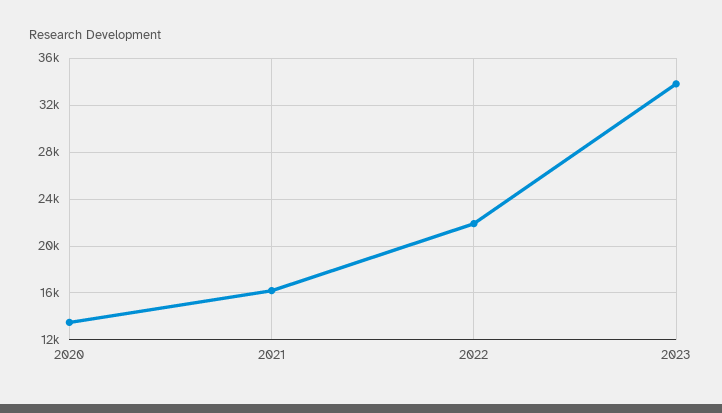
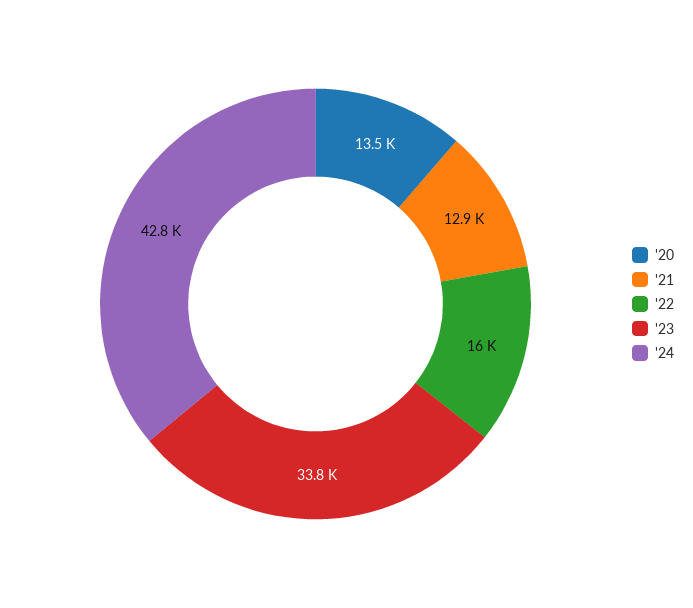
2021: 16000 -> 12900
2022: 22000 -> 16000
'24: none -> 42800

